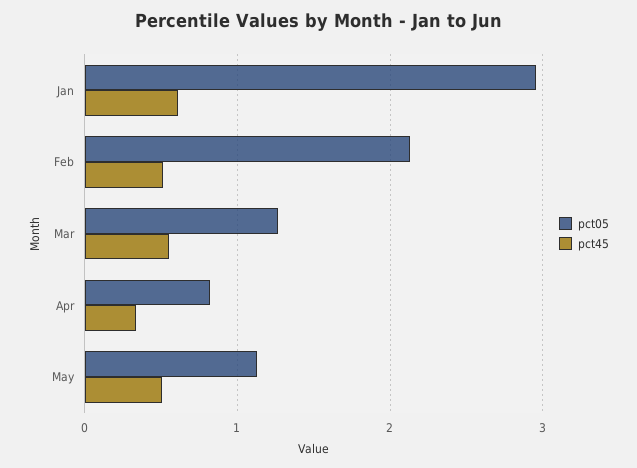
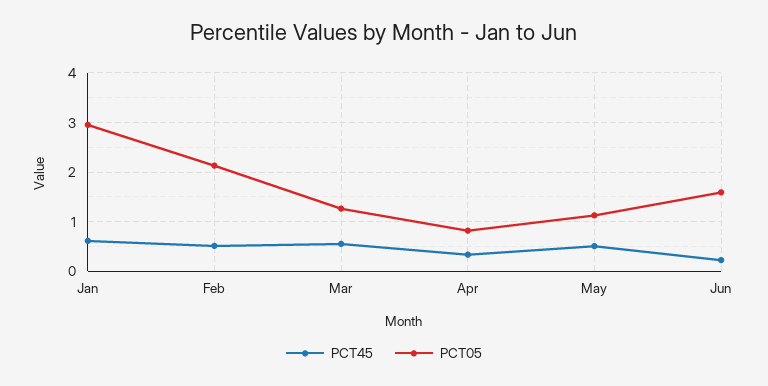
pct45, Jun: none -> 0.2
pct05, Jun: none -> 1.6

